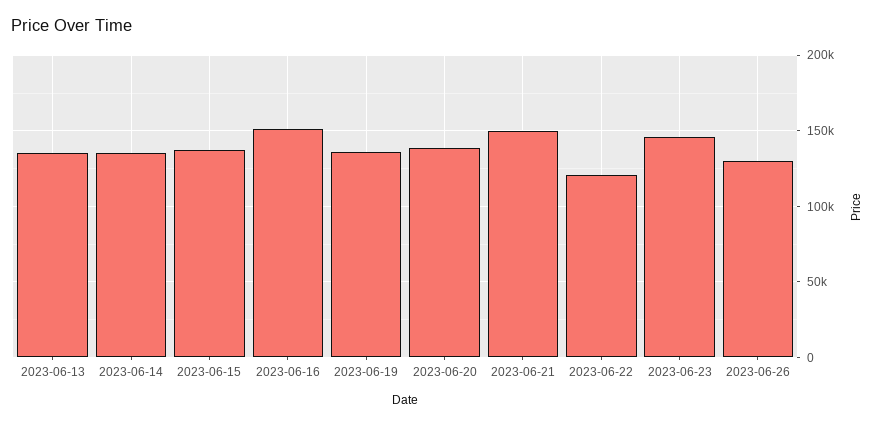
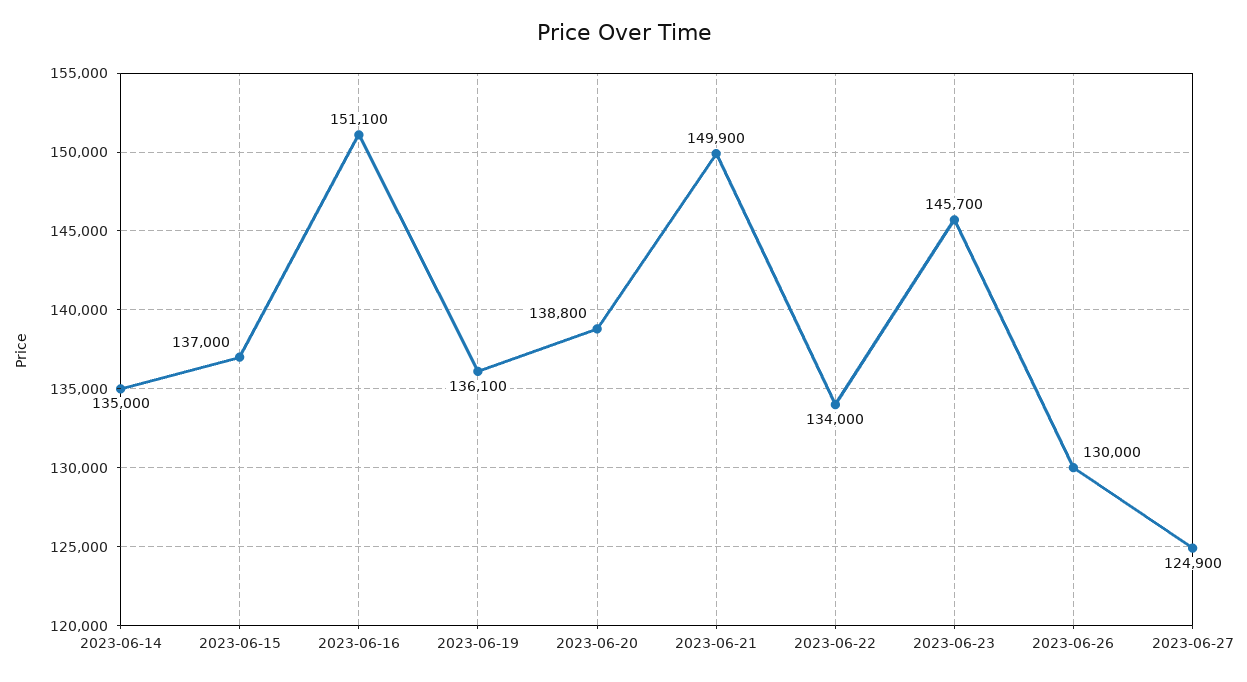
2023-06-13: 135000 -> none
2023-06-22: 120000 -> 134000
2023-06-27: none -> 124900

